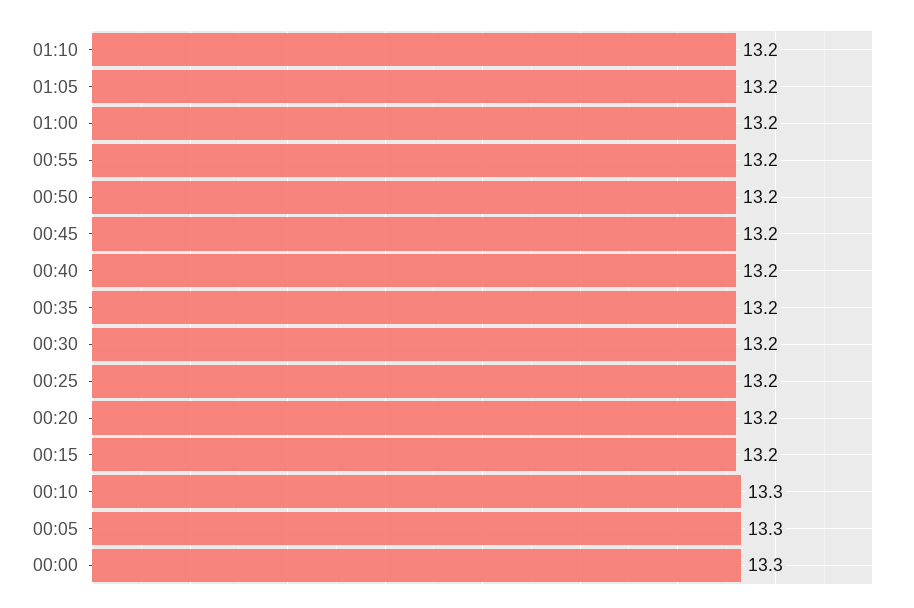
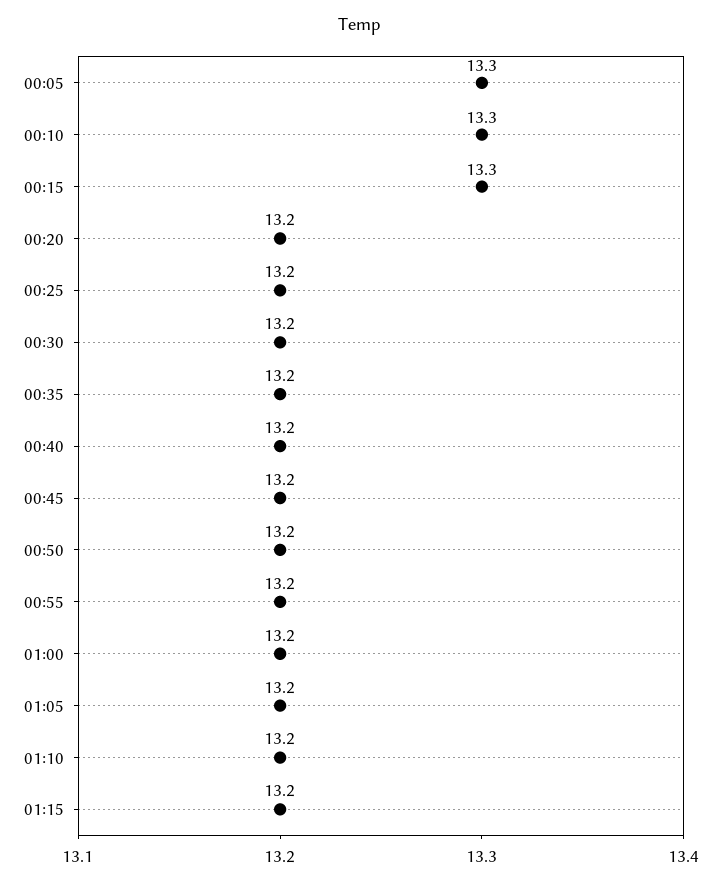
00:15: 13.2 -> 13.3
00:00: 13.3 -> none
01:15: none -> 13.2

